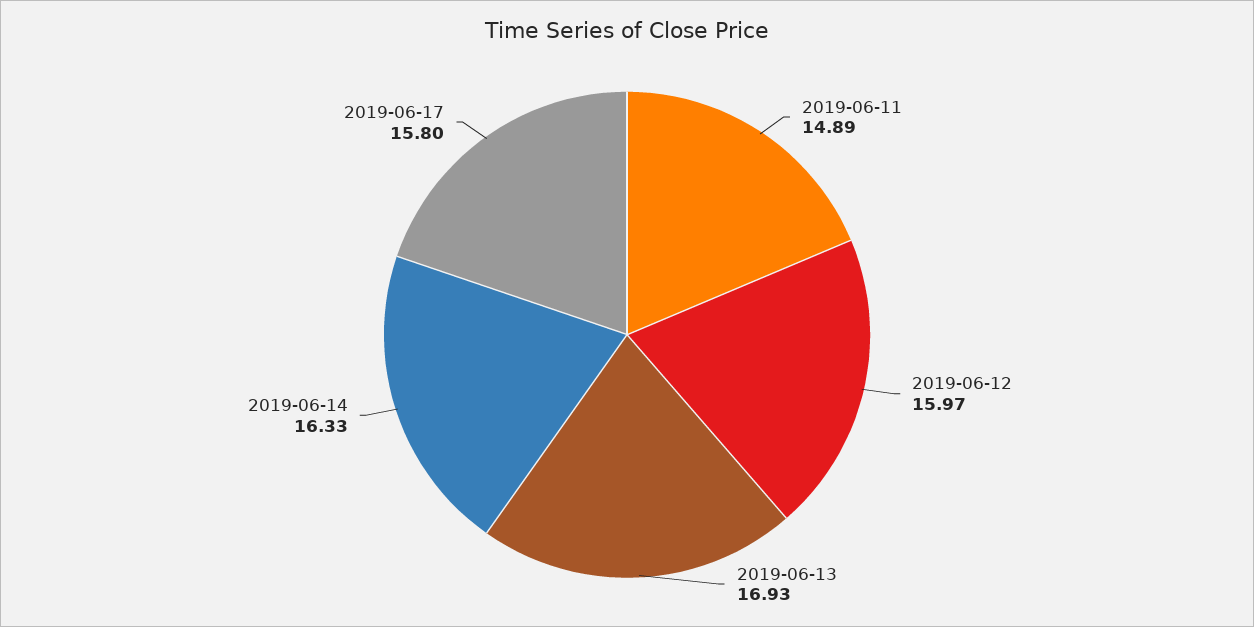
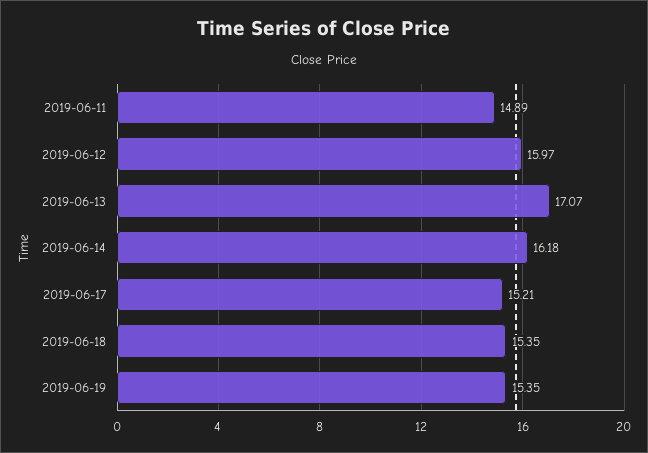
2019-06-13: 16.93 -> 17.07
2019-06-14: 16.33 -> 16.18
2019-06-17: 15.8 -> 15.21
2019-06-18: none -> 15.35
2019-06-19: none -> 15.35

